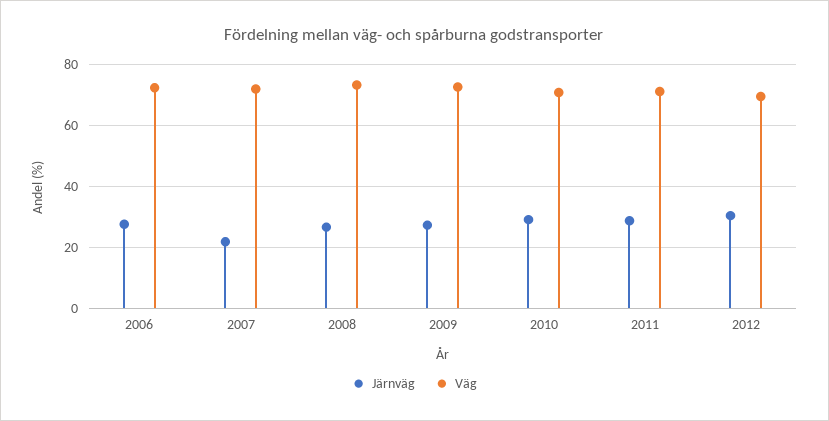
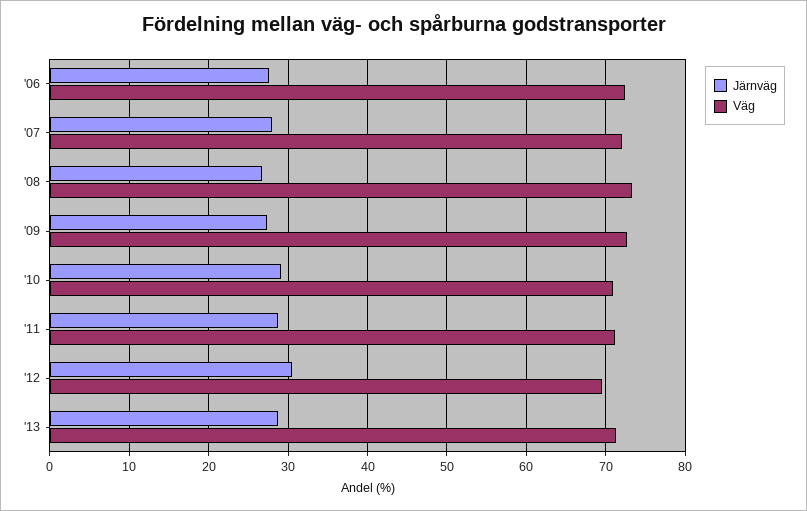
Järnväg, 2007: 22 -> 28
Järnväg, '13: none -> 29
Väg, '13: none -> 71

